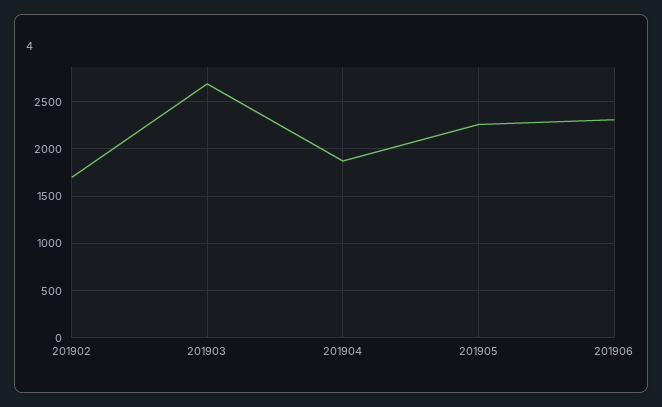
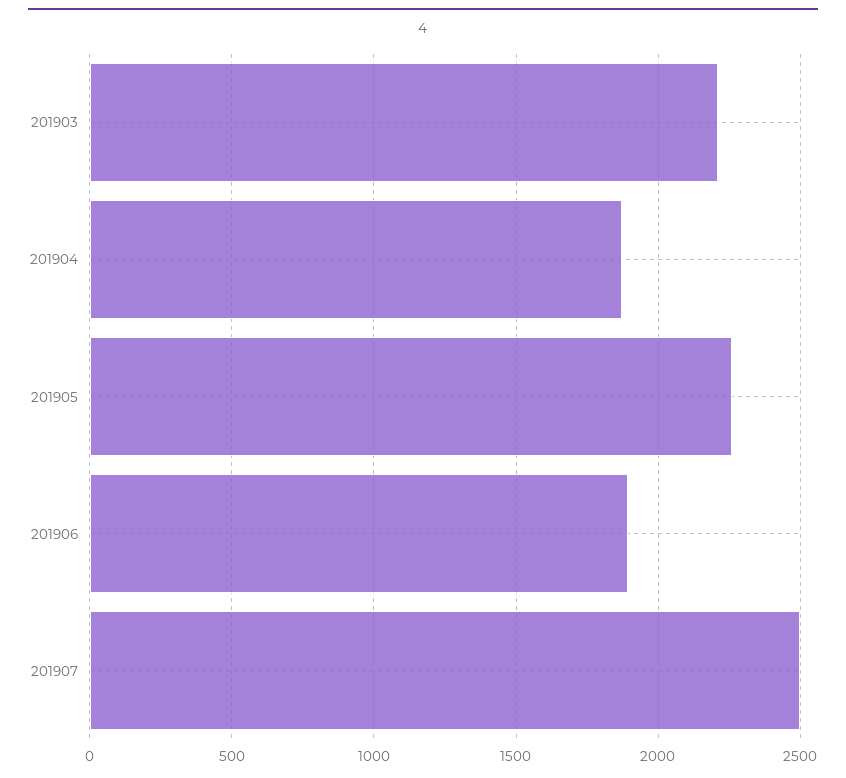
201902: 1700 -> none
201903: 2700 -> 2200
201906: 2300 -> 1900
201907: none -> 2500

